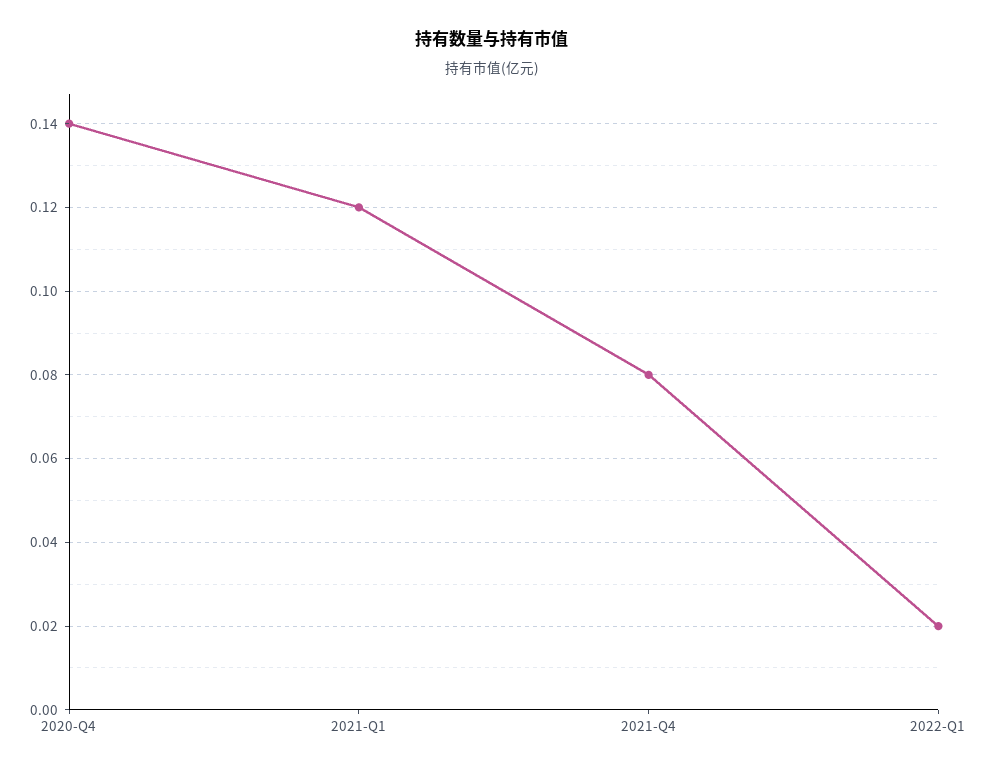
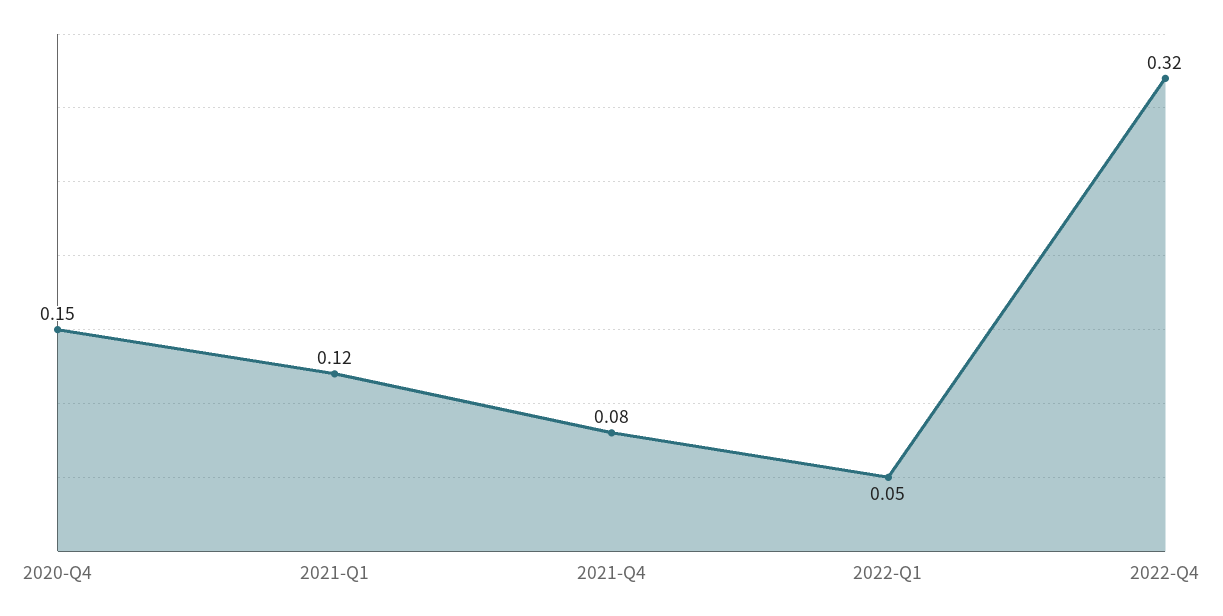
2020-Q4: 0.14 -> 0.15
2022-Q1: 0.02 -> 0.05
2022-Q4: none -> 0.32

